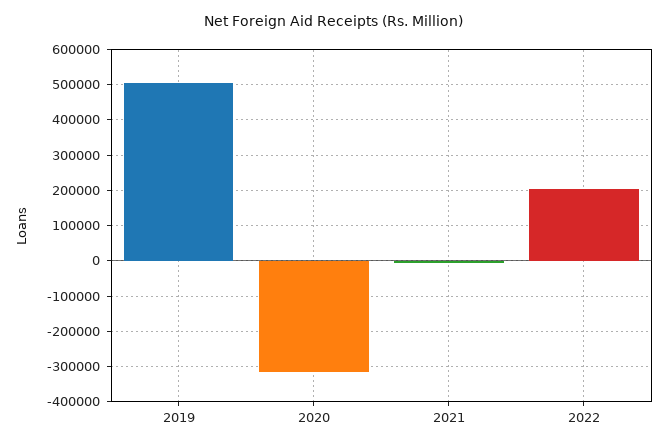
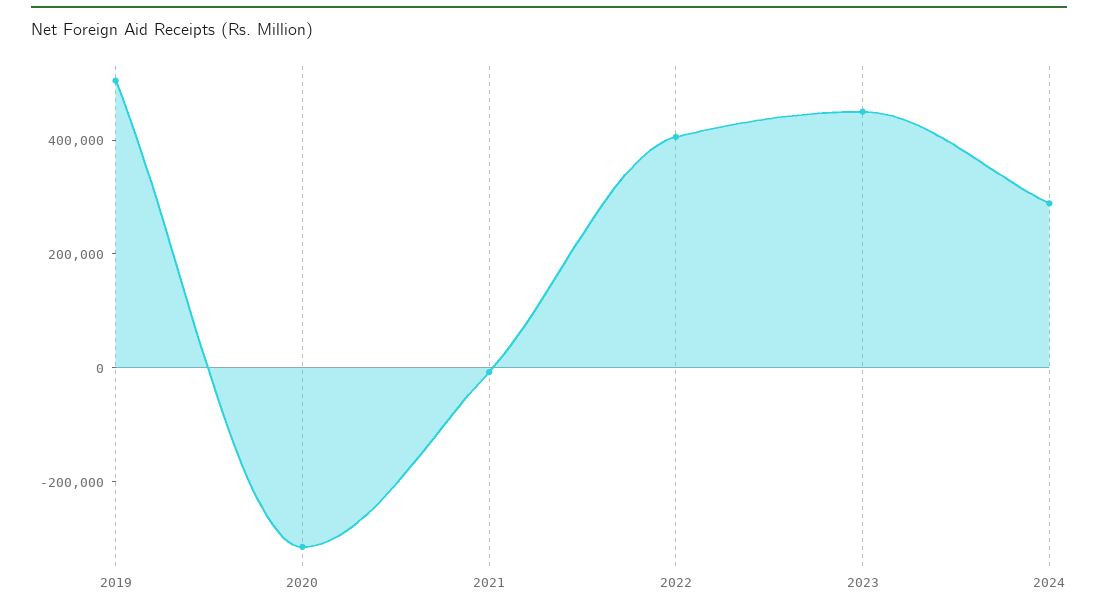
2022: 200000 -> 400000
2023: none -> 450000
2024: none -> 300000

